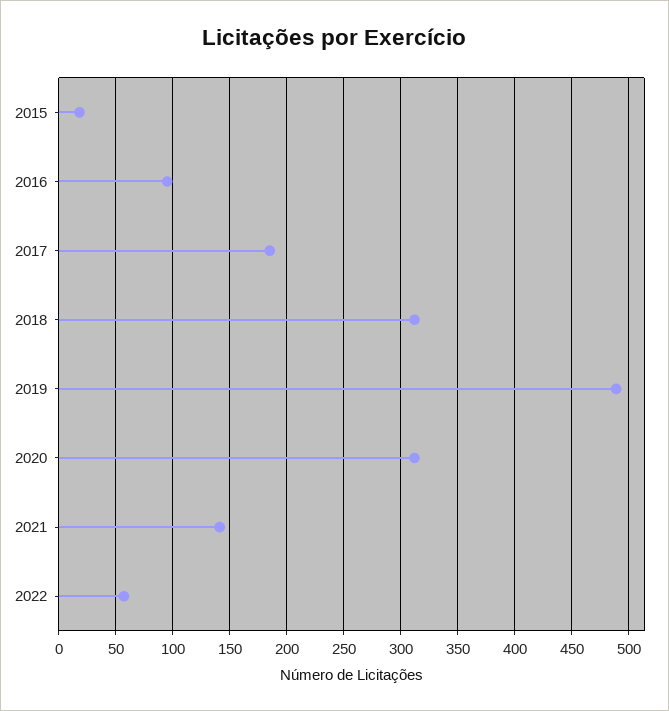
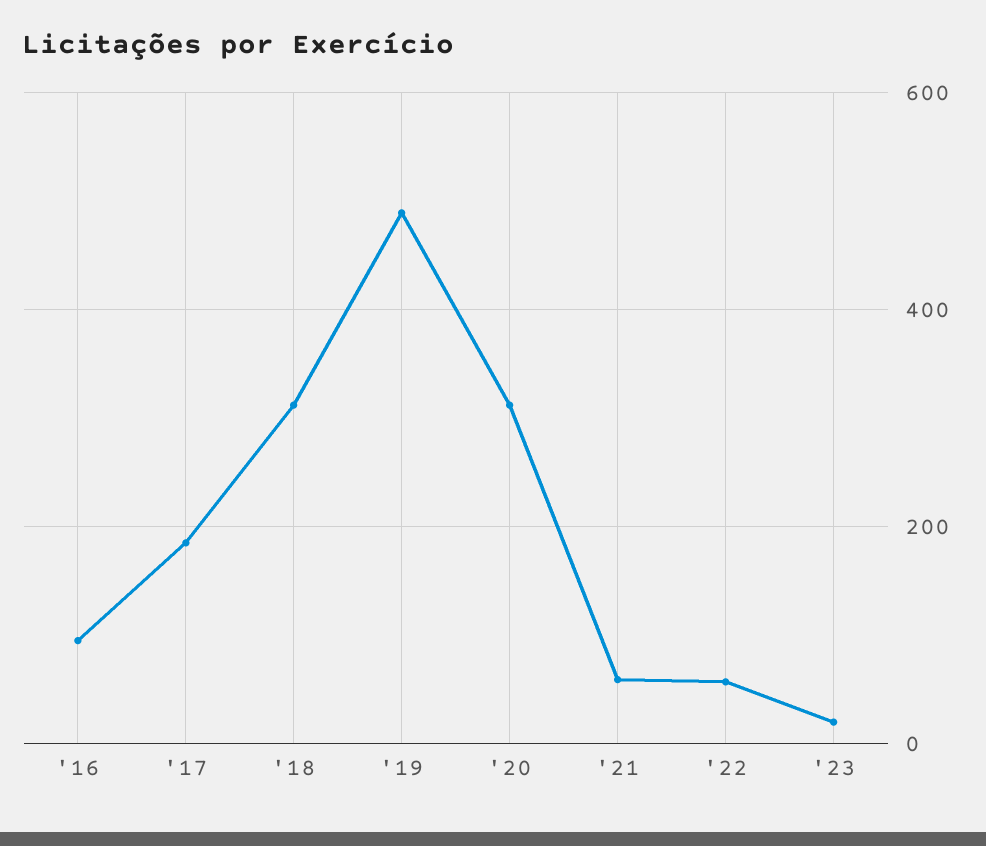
2015: 20 -> none
2021: 140 -> 60
'23: none -> 20

